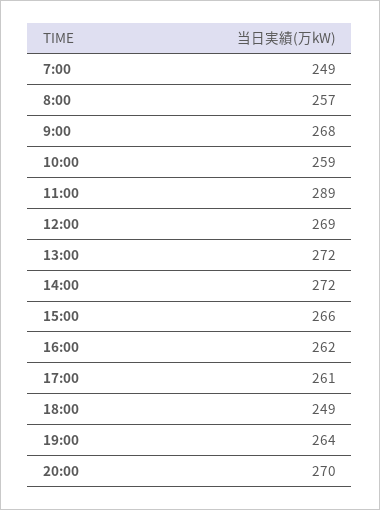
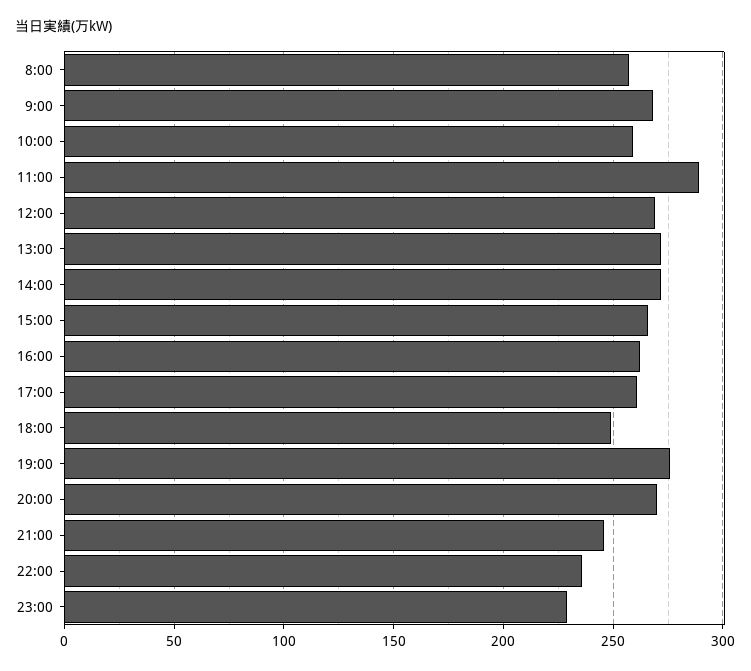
7:00: 249 -> none
19:00: 264 -> 275
21:00: none -> 245
22:00: none -> 235
23:00: none -> 230

